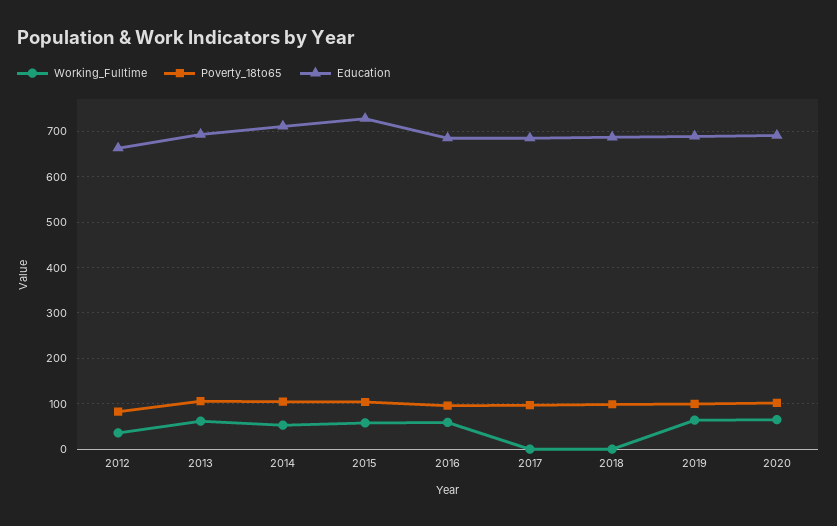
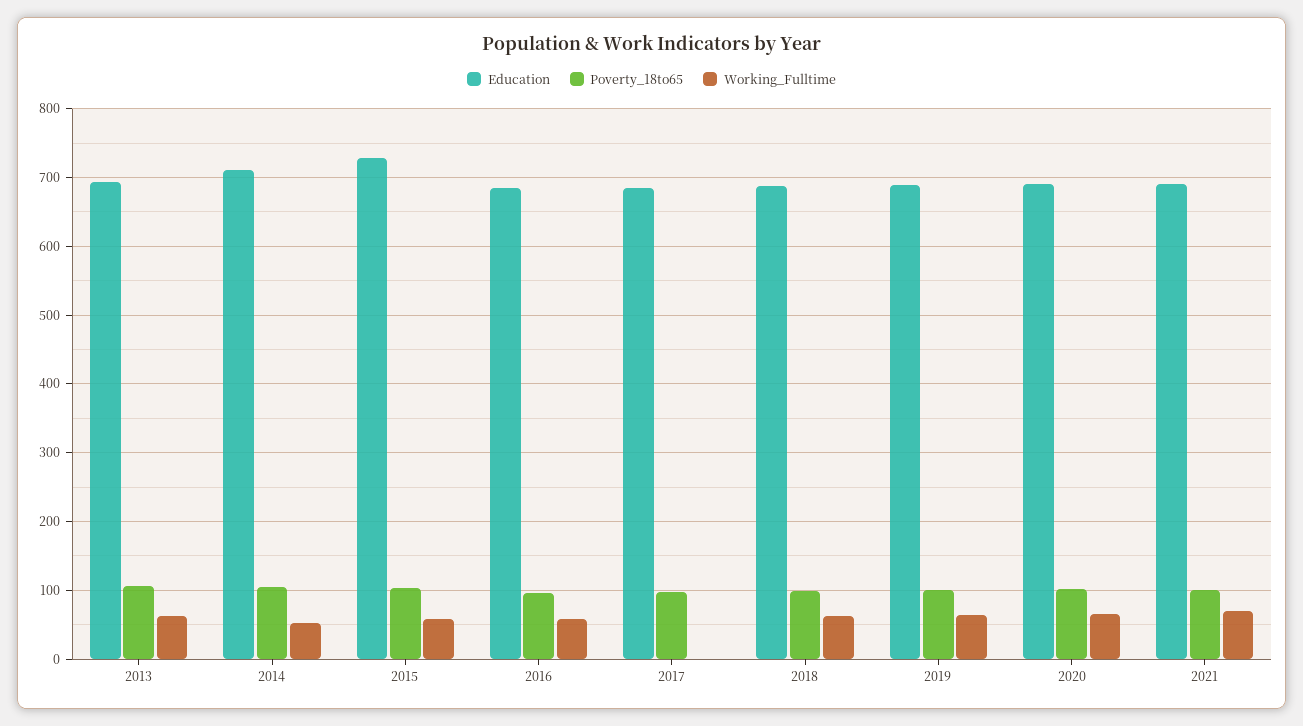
Working_Fulltime, 2012: 40 -> none
Poverty_18to65, 2012: 80 -> none
Education, 2012: 660 -> none
Working_Fulltime, 2018: 0 -> 60
Education, 2021: none -> 690
Poverty_18to65, 2021: none -> 100
Working_Fulltime, 2021: none -> 70

